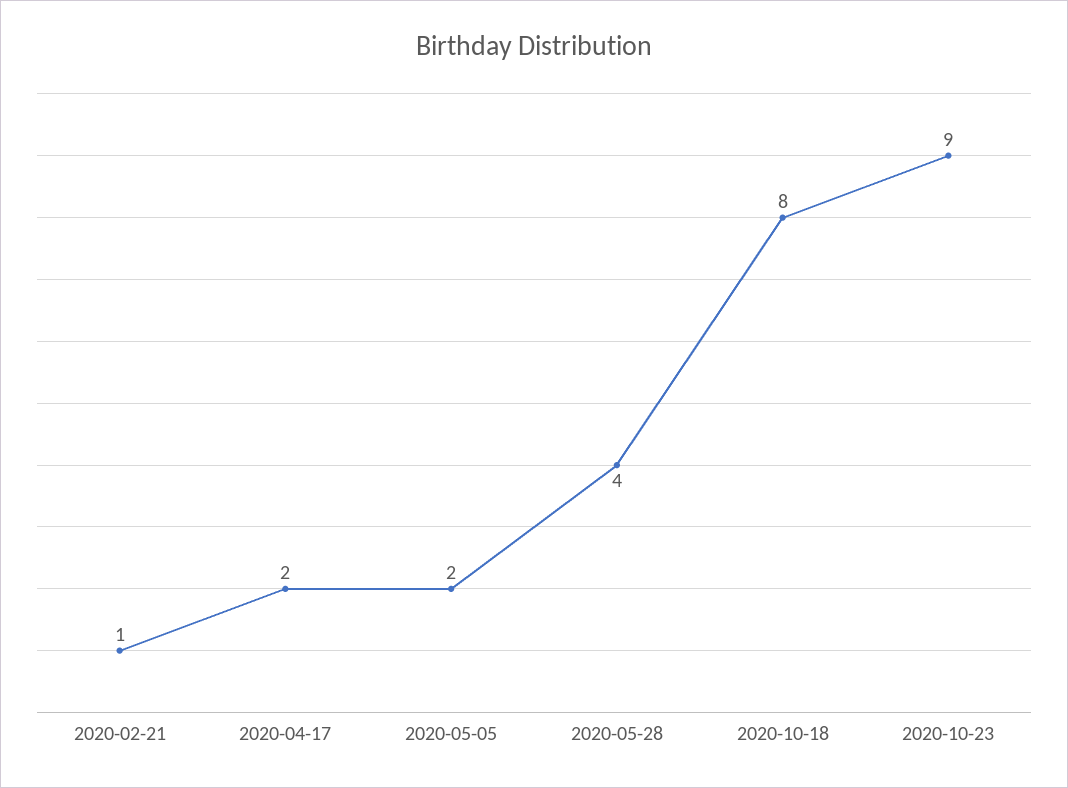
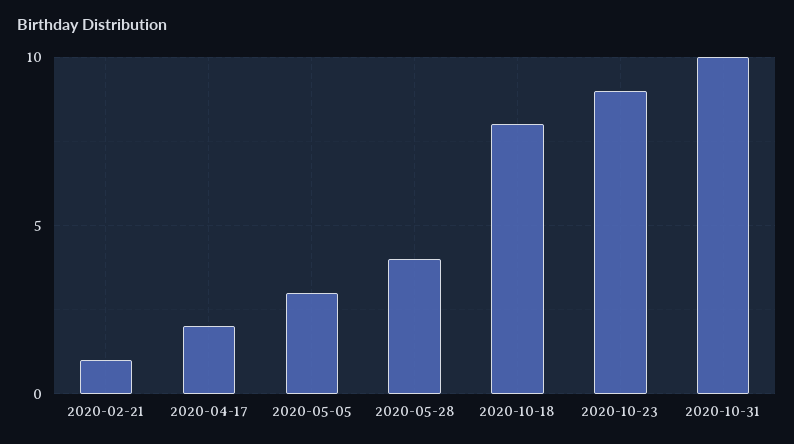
2020-05-05: 2 -> 3
2020-10-31: none -> 10

